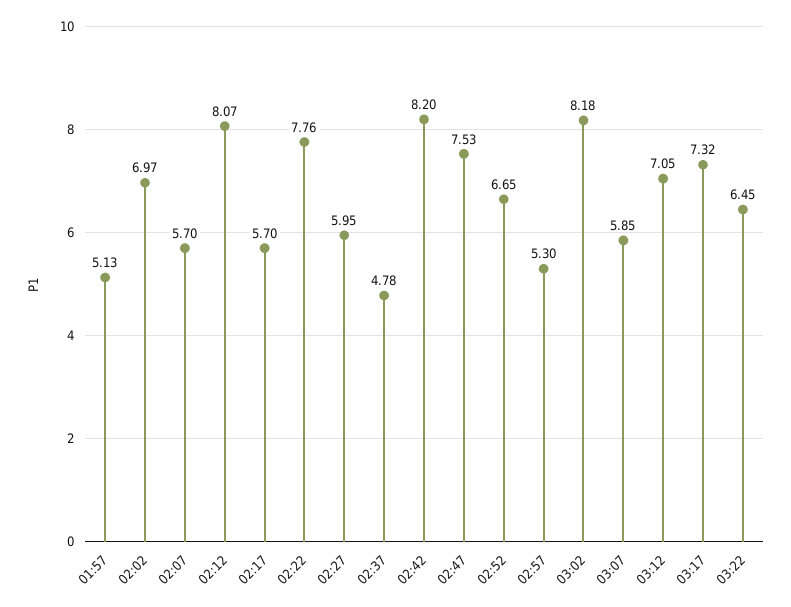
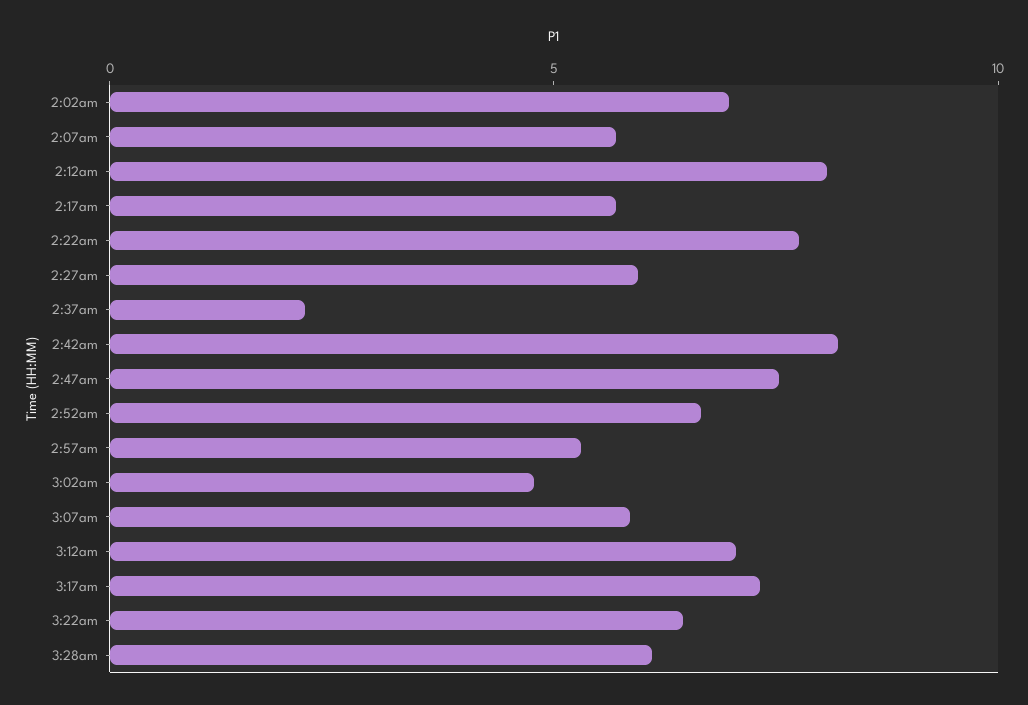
01:57: 5.13 -> none
02:37: 4.78 -> 2
03:02: 8.18 -> 5
3:28am: none -> 6

